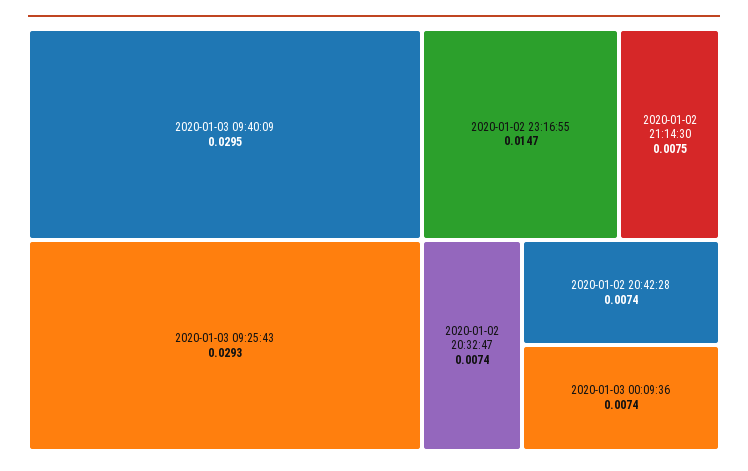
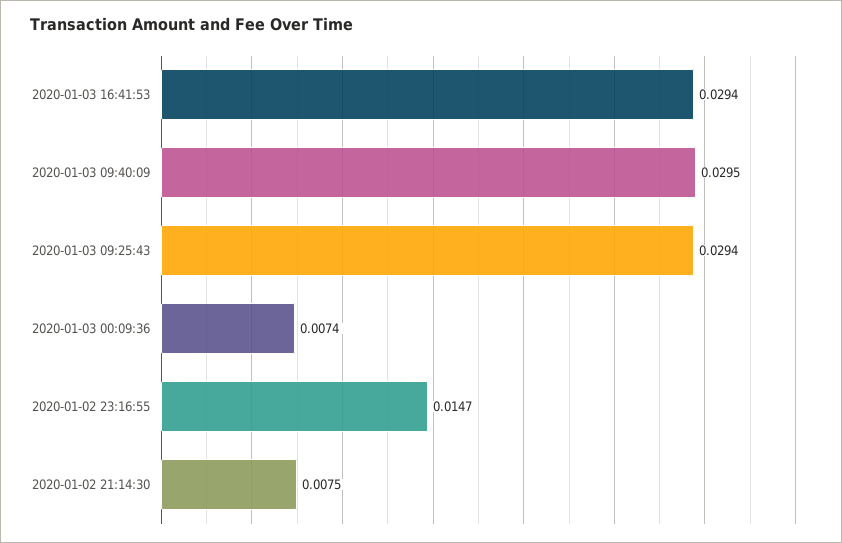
2020-01-03 09:25:43: 0.0293 -> 0.0294
2020-01-02 20:32:47: 0.0074 -> none
2020-01-02 20:42:28: 0.0074 -> none
2020-01-03 16:41:53: none -> 0.0294

